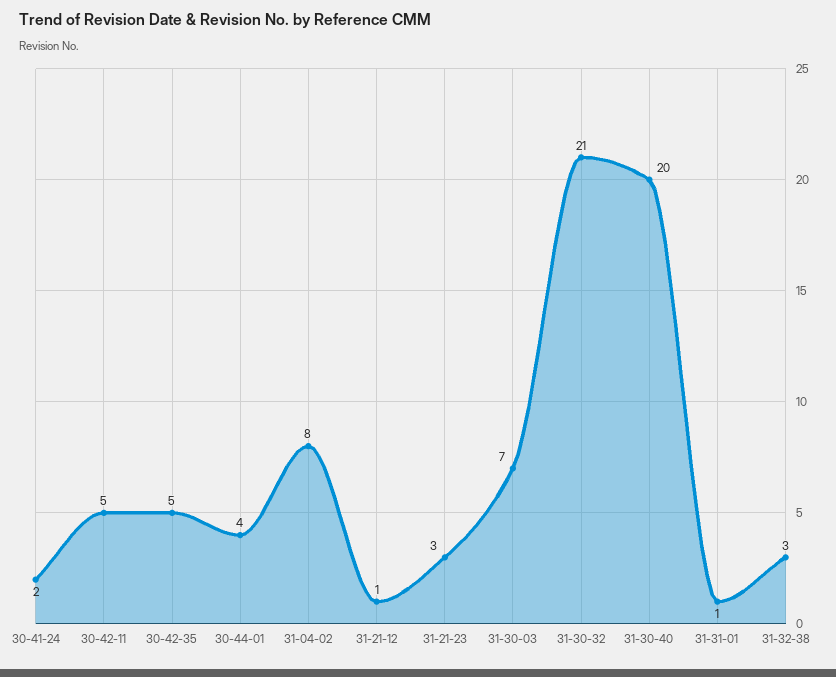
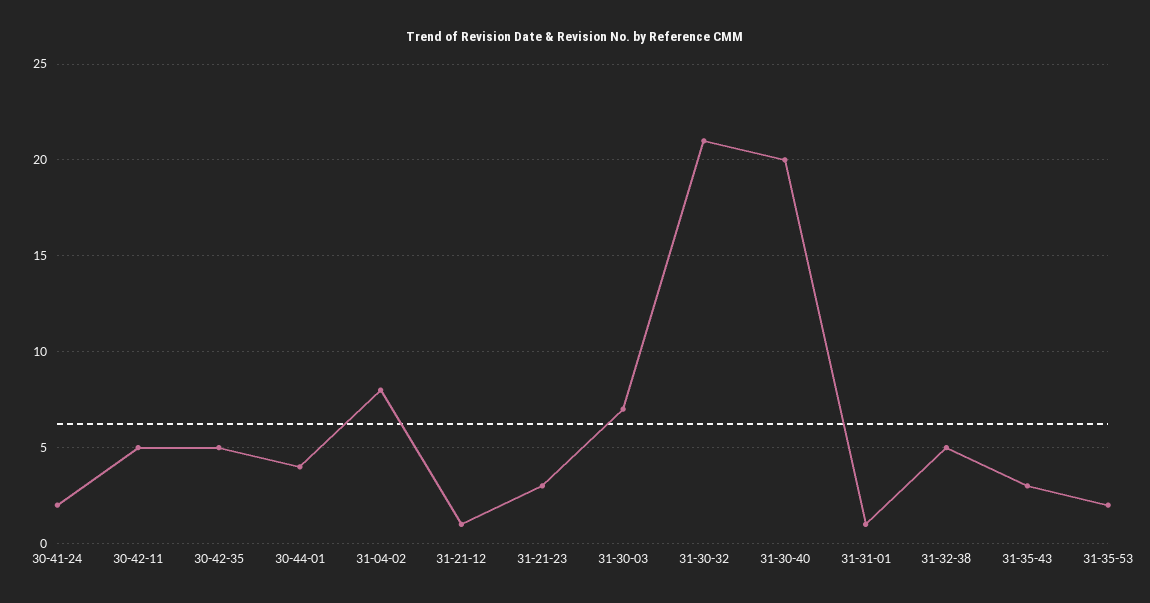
31-32-38: 3 -> 5
31-35-43: none -> 3
31-35-53: none -> 2

